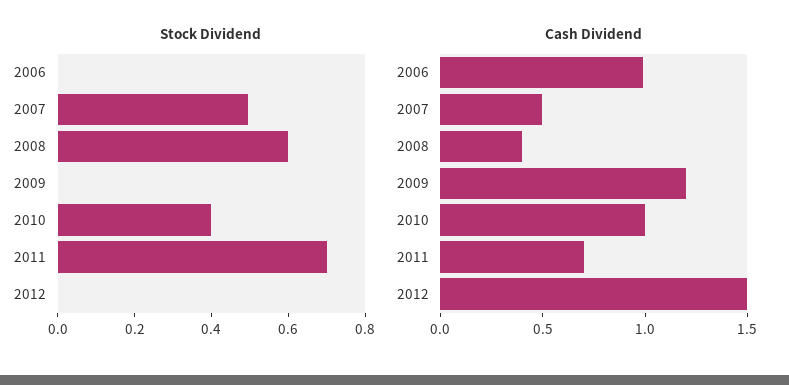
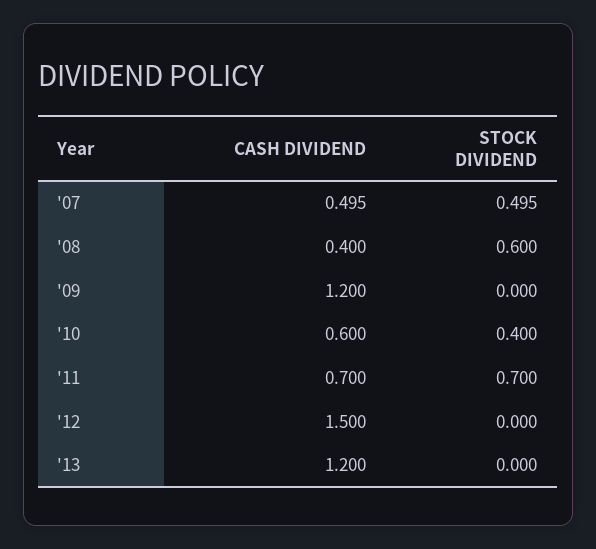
Stock Dividend, 2006: 0 -> none
Cash Dividend, 2006: 1 -> none
Cash Dividend, 2010: 1 -> 0.6
Cash Dividend, '13: none -> 1.2
Stock Dividend, '13: none -> 0

